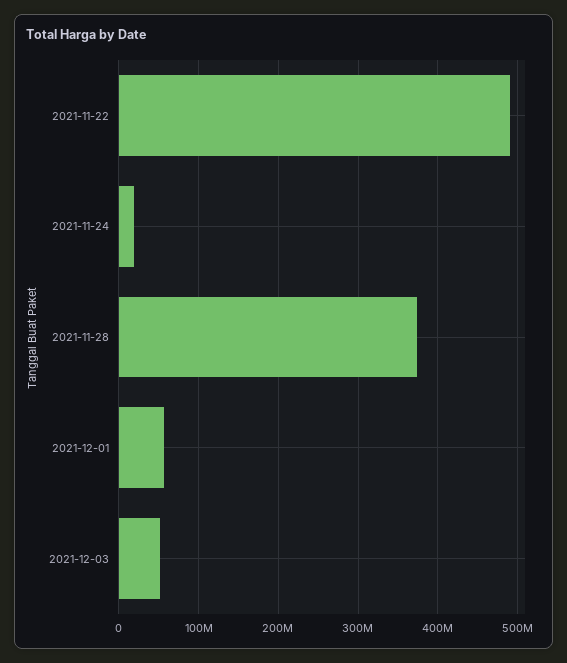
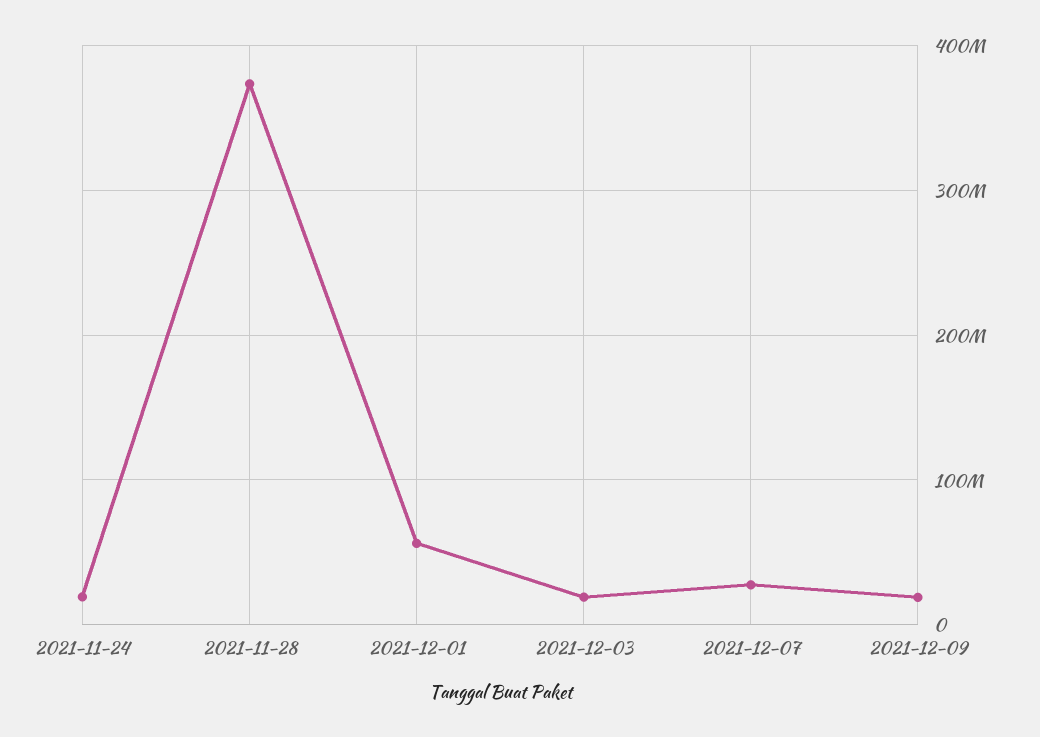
2021-11-22: 490000000 -> none
2021-12-03: 50000000 -> 20000000
2021-12-07: none -> 30000000
2021-12-09: none -> 20000000

